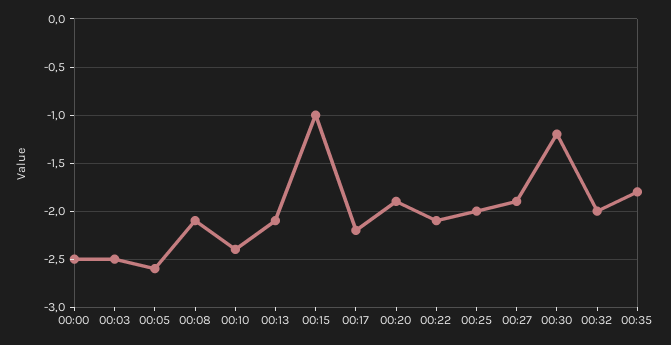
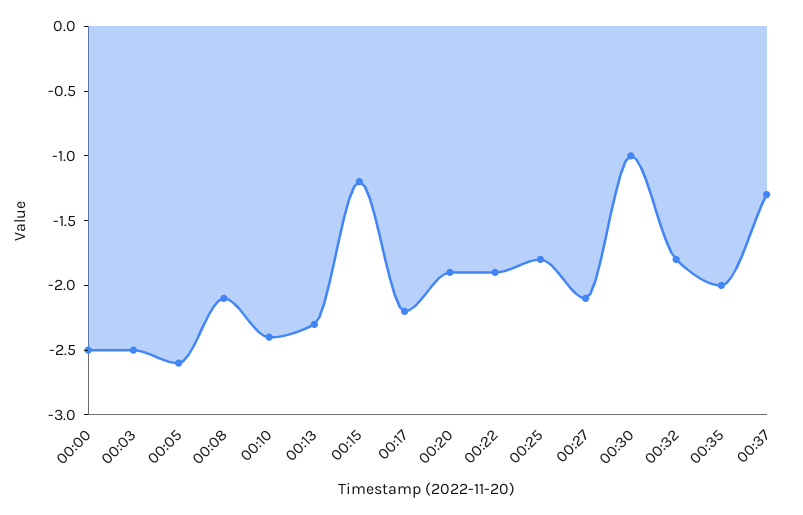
00:13: -2.1 -> -2.3
00:15: -1 -> -1.2
00:22: -2.1 -> -1.9
00:25: -2 -> -1.8
00:27: -1.9 -> -2.1
00:30: -1.2 -> -1
00:32: -2 -> -1.8
00:35: -1.8 -> -2
00:37: none -> -1.3

